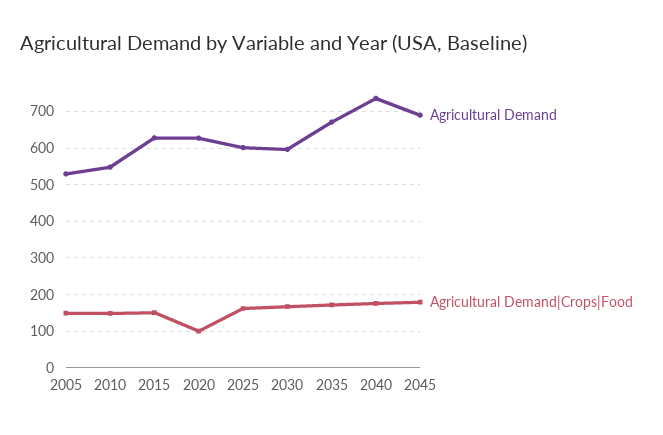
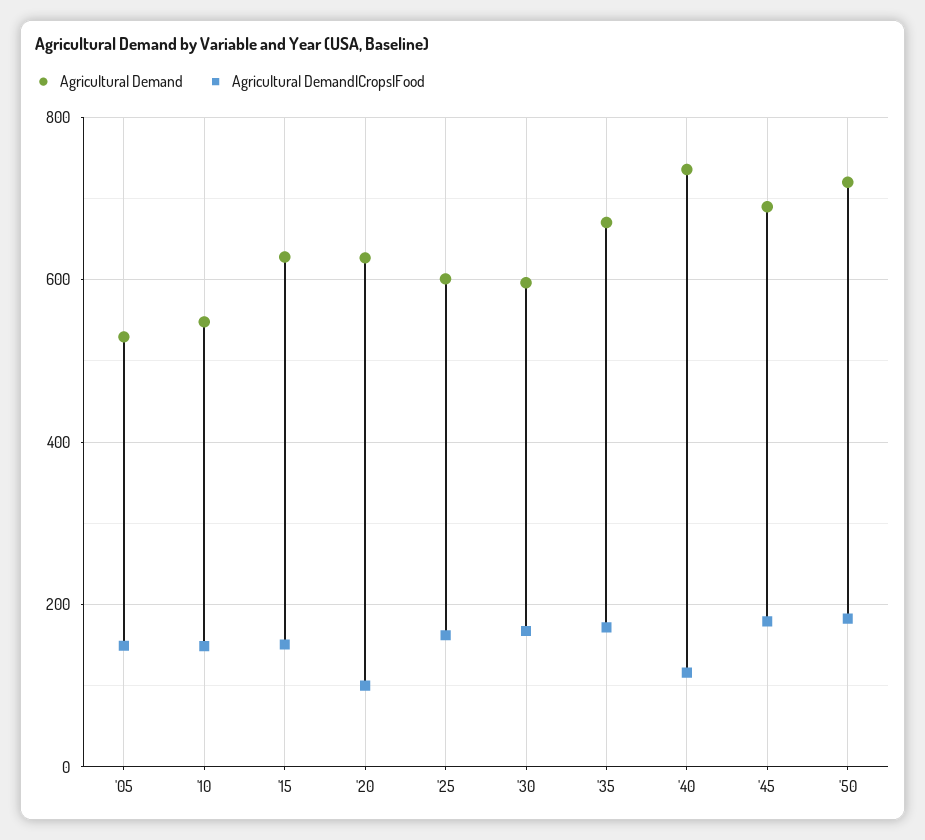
Agricultural Demand|Crops|Food, 2040: 180 -> 120
Agricultural Demand, '50: none -> 720
Agricultural Demand|Crops|Food, '50: none -> 180

